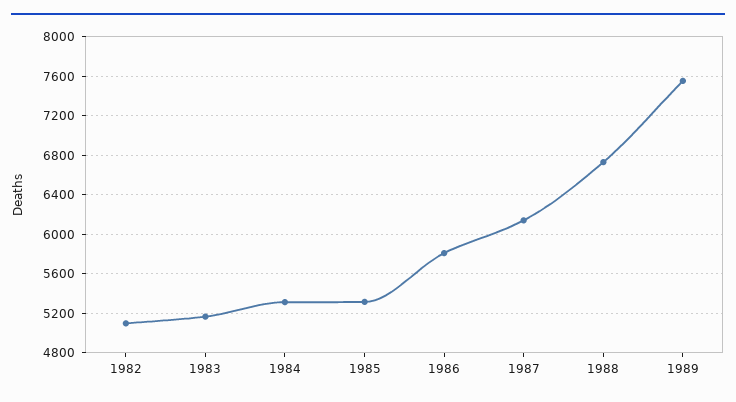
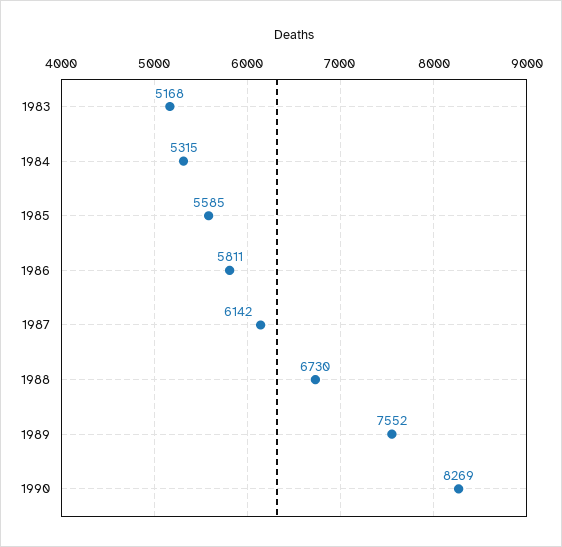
1982: 5100 -> none
1985: 5300 -> 5585
1990: none -> 8269

